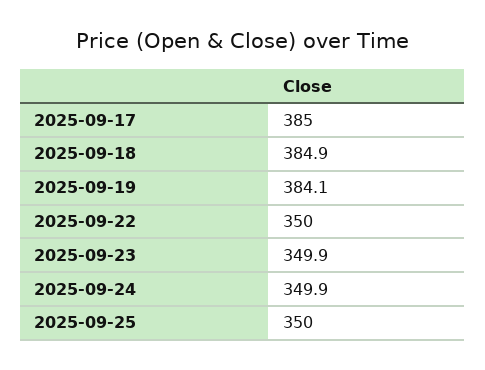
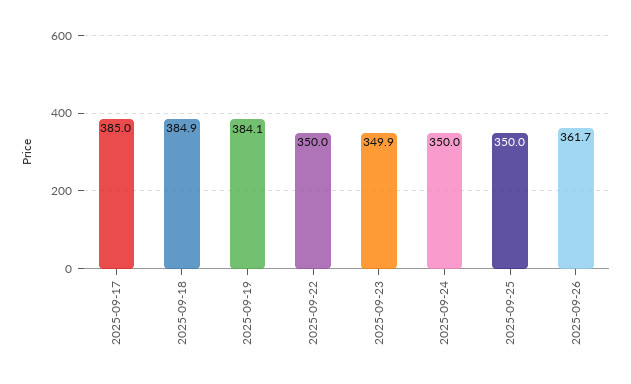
2025-09-24: 349.9 -> 350
2025-09-26: none -> 361.7

